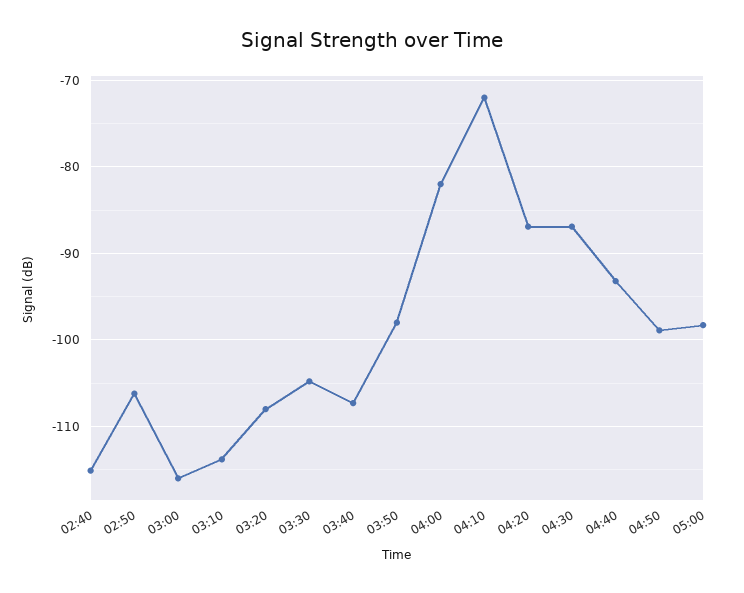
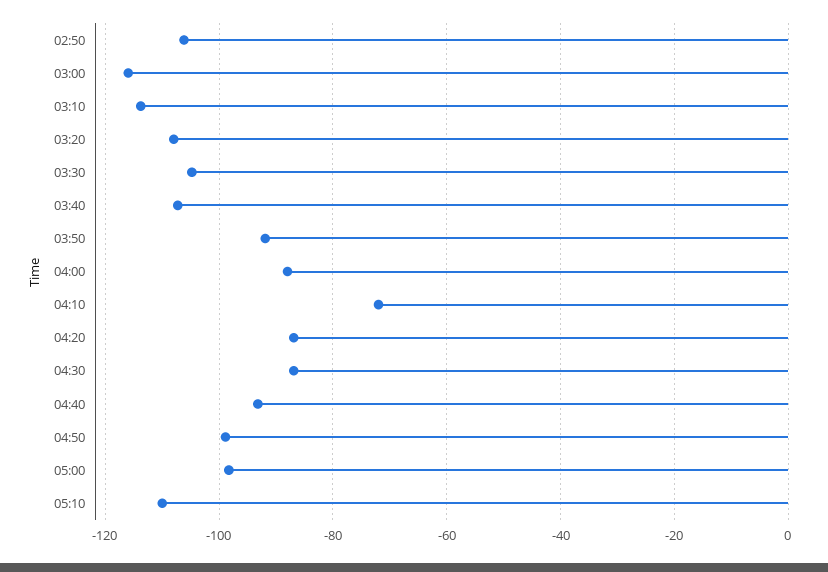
02:40: -115 -> none
03:50: -98 -> -92
04:00: -82 -> -88
05:10: none -> -110

